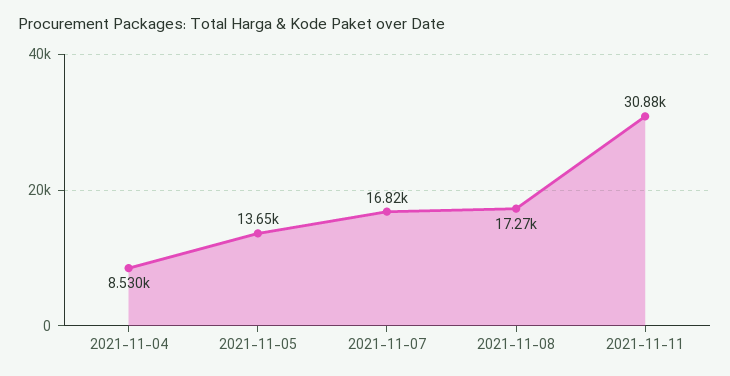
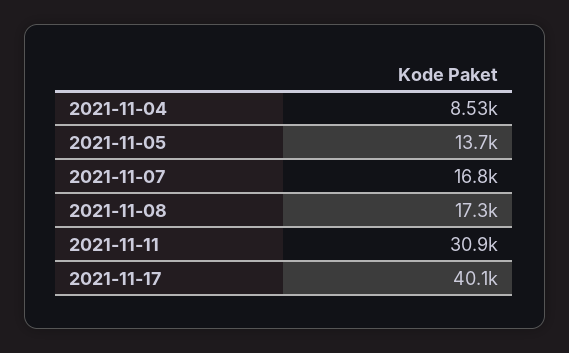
2021-11-17: none -> 40100

